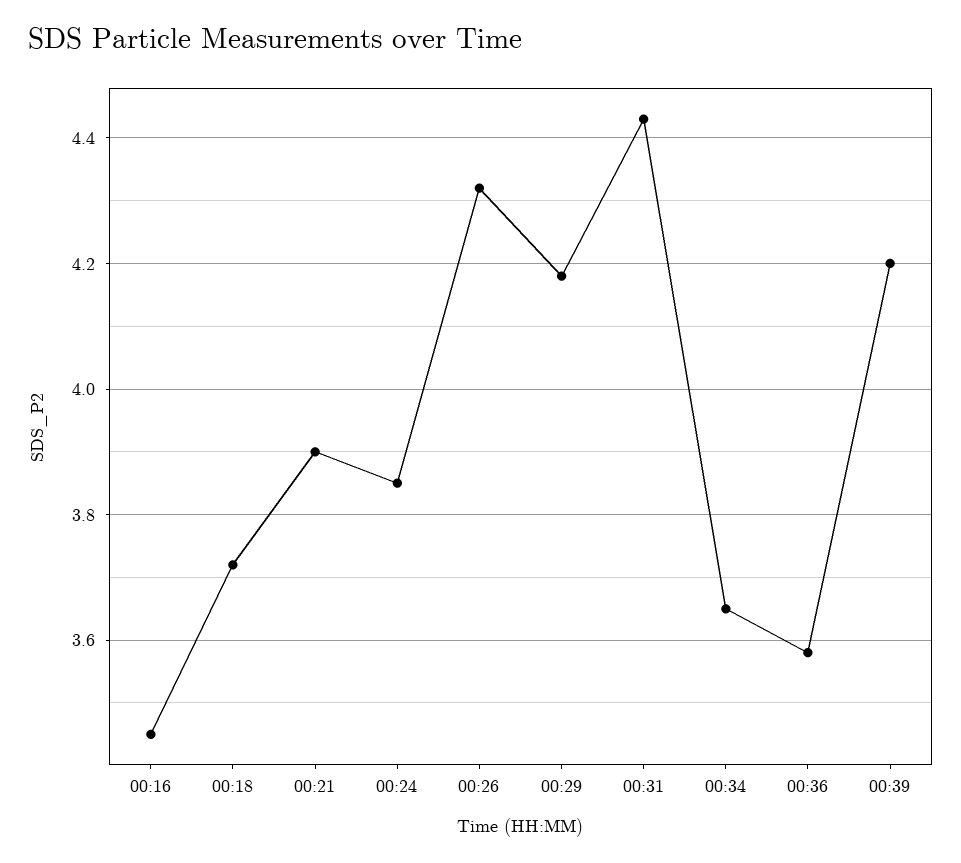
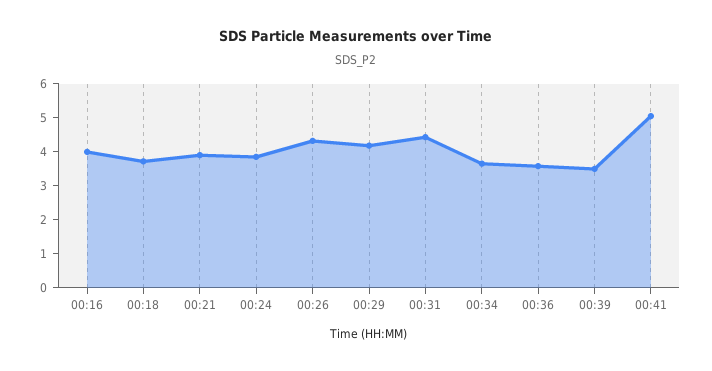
00:16: 3.45 -> 4
00:39: 4.2 -> 3.5
00:41: none -> 5

